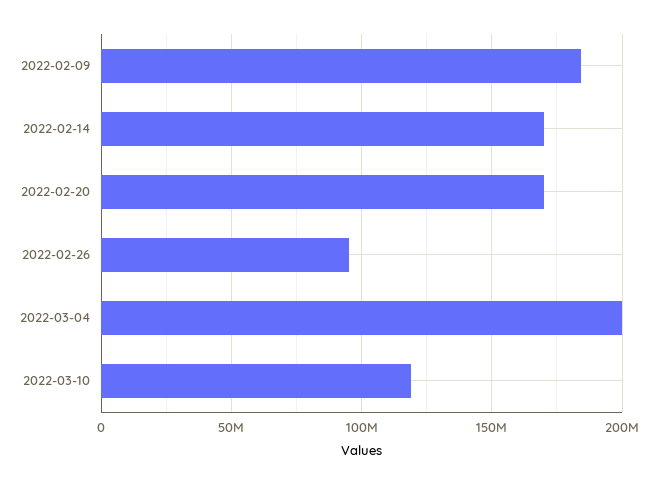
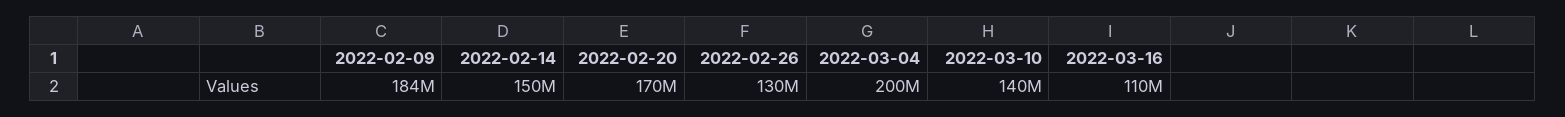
2022-02-14: 170000000 -> 150000000
2022-02-26: 95000000 -> 130000000
2022-03-10: 120000000 -> 140000000
2022-03-16: none -> 110000000

